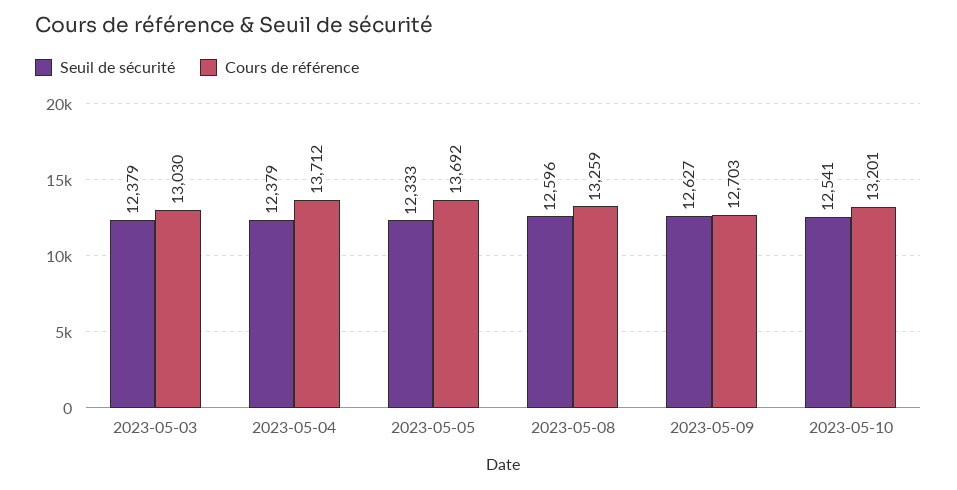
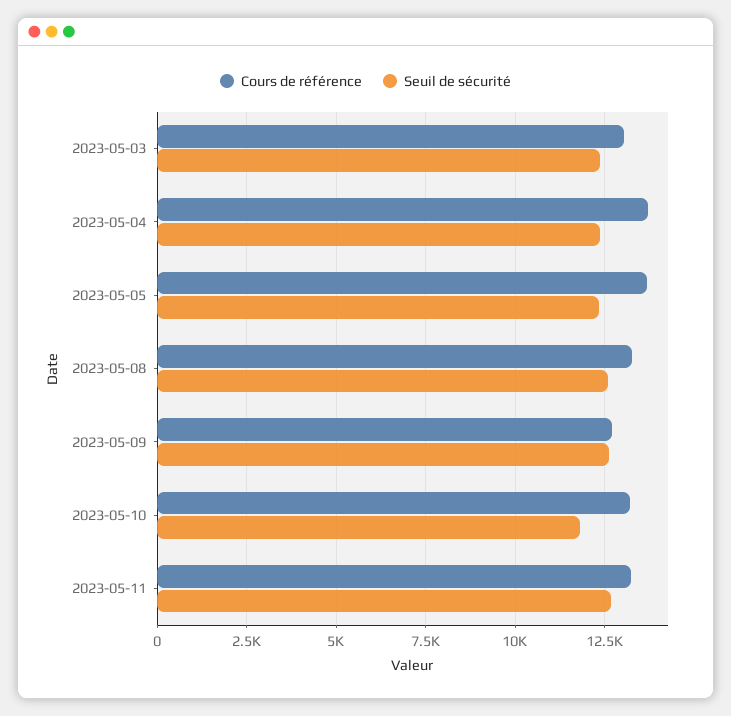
Seuil de sécurité, 2023-05-10: 12541 -> 11750
Cours de référence, 2023-05-11: none -> 13250
Seuil de sécurité, 2023-05-11: none -> 12750

